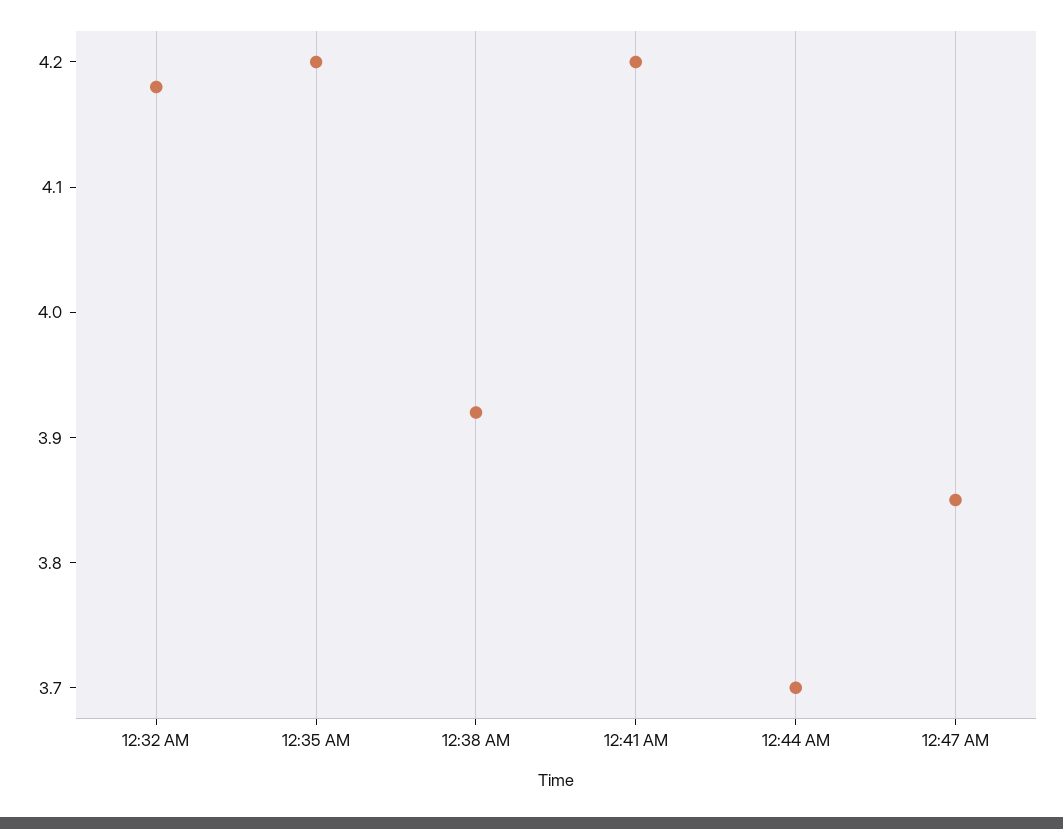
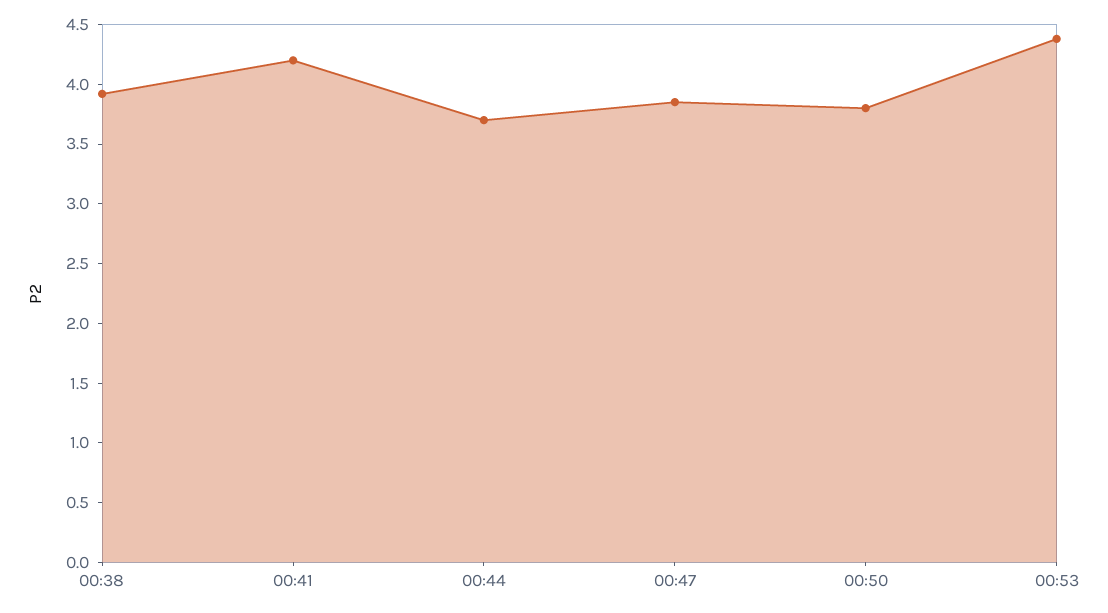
12:32 AM: 4.18 -> none
12:35 AM: 4.2 -> none
00:50: none -> 3.8
00:53: none -> 4.4

